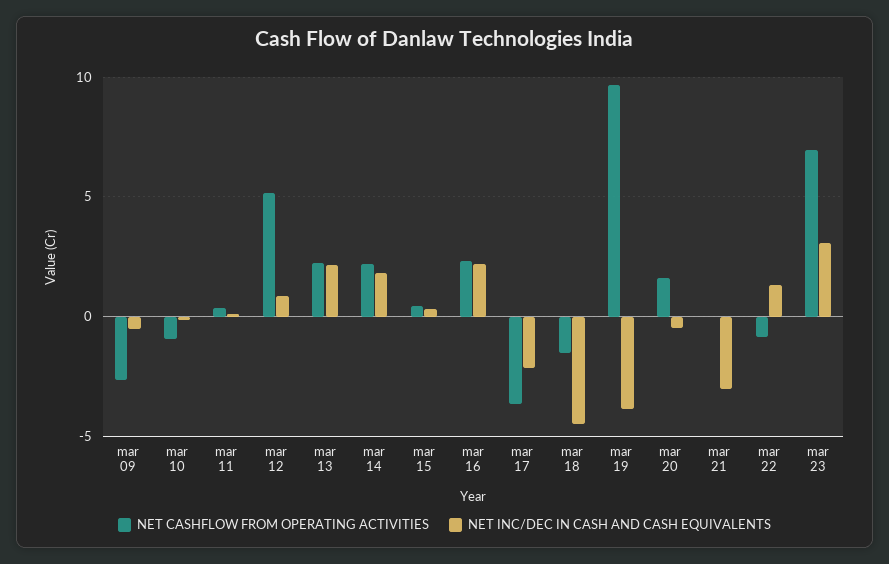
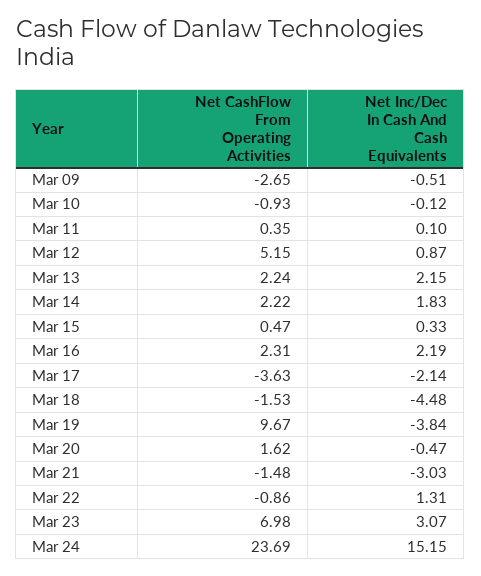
NET CASHFLOW FROM OPERATING ACTIVITIES, mar 21: 0 -> -1.48
NET CASHFLOW FROM OPERATING ACTIVITIES, Mar 24: none -> 23.69
NET INC/DEC IN CASH AND CASH EQUIVALENTS, Mar 24: none -> 15.15

